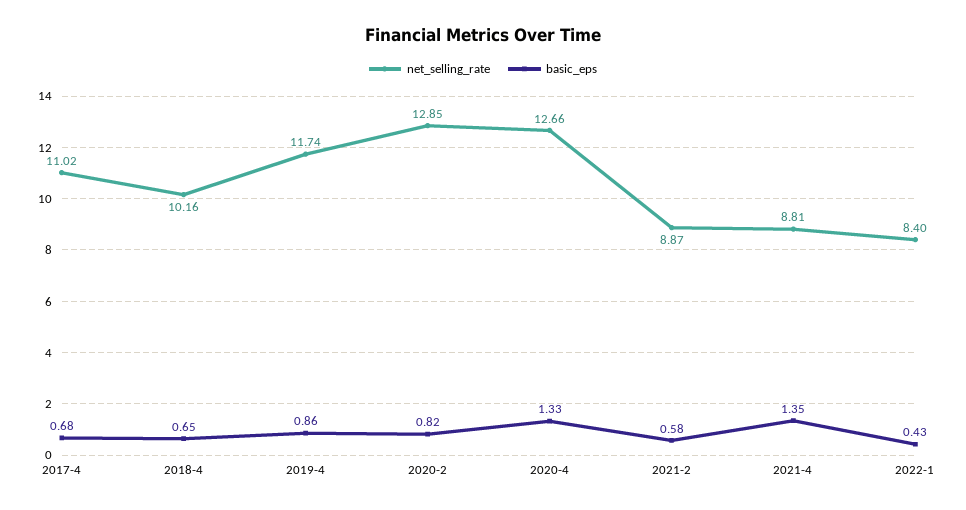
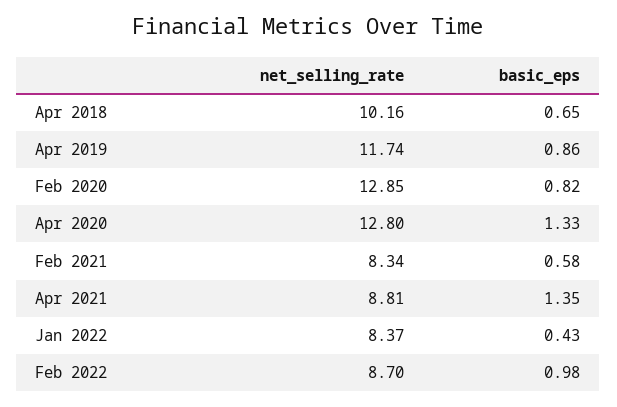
net_selling_rate, 2017-4: 11.02 -> none
basic_eps, 2017-4: 0.68 -> none
net_selling_rate, 2020-4: 12.66 -> 12.8
net_selling_rate, 2021-2: 8.87 -> 8.34
net_selling_rate, 2022-1: 8.4 -> 8.37
net_selling_rate, Feb 2022: none -> 8.7
basic_eps, Feb 2022: none -> 0.98

